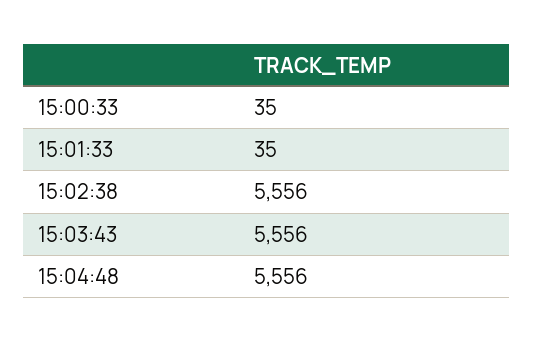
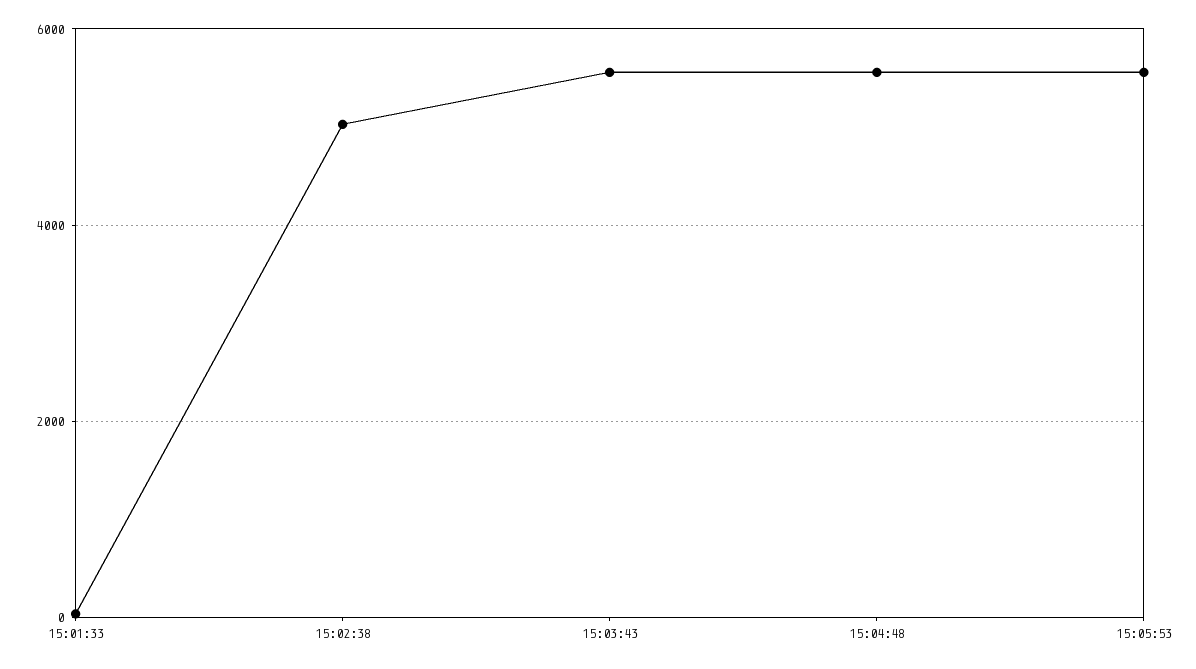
15:00:33: 35 -> none
15:02:38: 5556 -> 5000
15:05:53: none -> 5600

